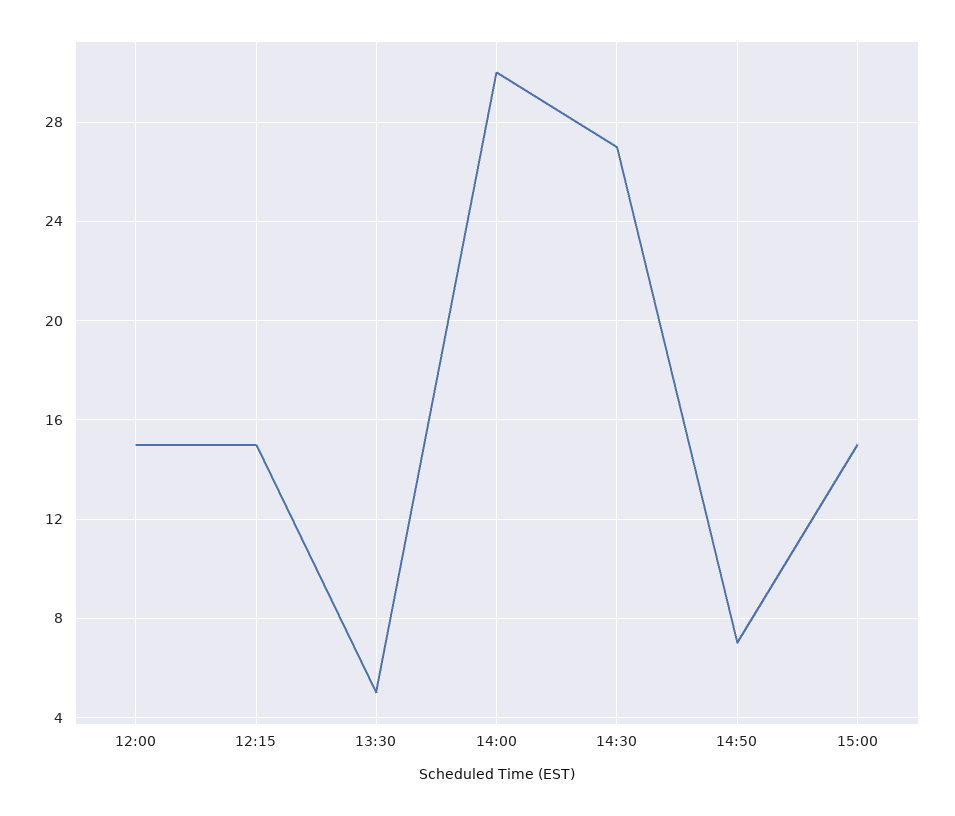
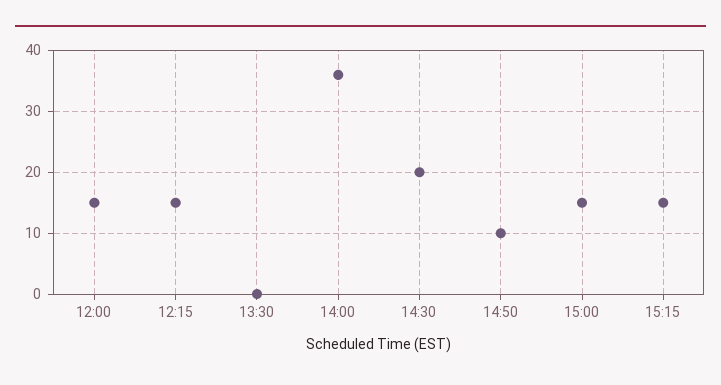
13:30: 5 -> 0
14:00: 30 -> 36
14:30: 27 -> 20
14:50: 7 -> 10
15:15: none -> 15

